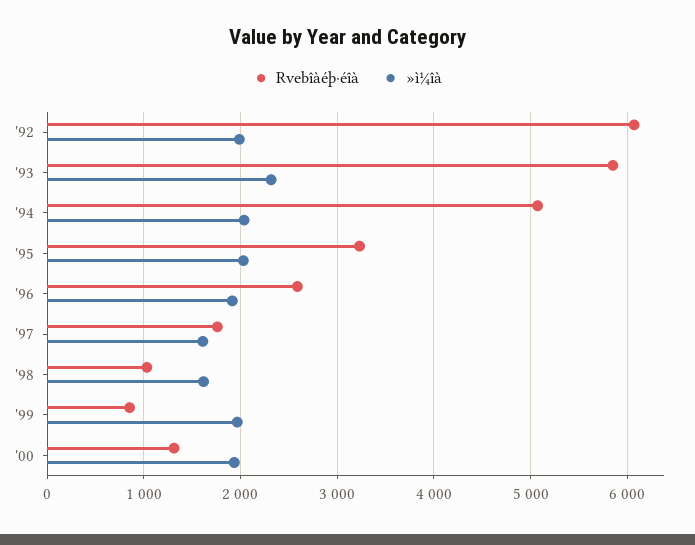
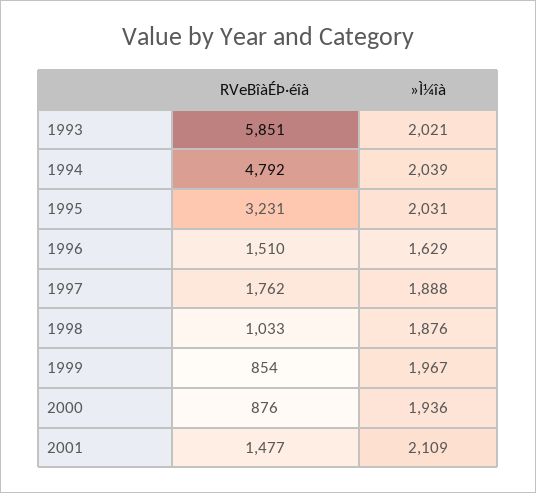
Rvebîàéþ·éîà, '92: 6100 -> none
»ì¼îà, '92: 2000 -> none
»ì¼îà, '93: 2300 -> 2021
Rvebîàéþ·éîà, '94: 5100 -> 4792
Rvebîàéþ·éîà, '96: 2600 -> 1510
»ì¼îà, '96: 1900 -> 1629
»ì¼îà, '97: 1600 -> 1888
»ì¼îà, '98: 1600 -> 1876
Rvebîàéþ·éîà, '00: 1300 -> 876
Rvebîàéþ·éîà, 2001: none -> 1477
»ì¼îà, 2001: none -> 2109

